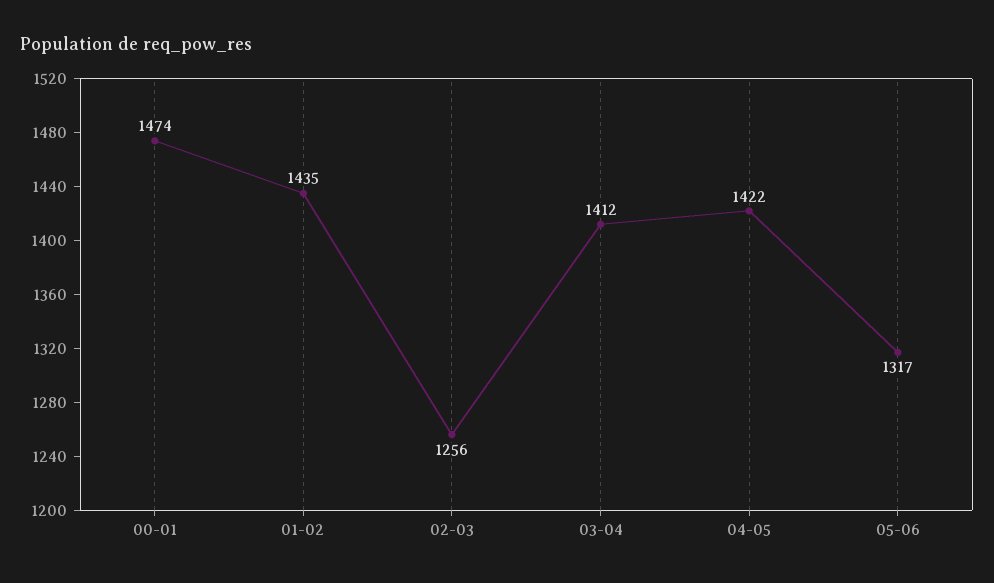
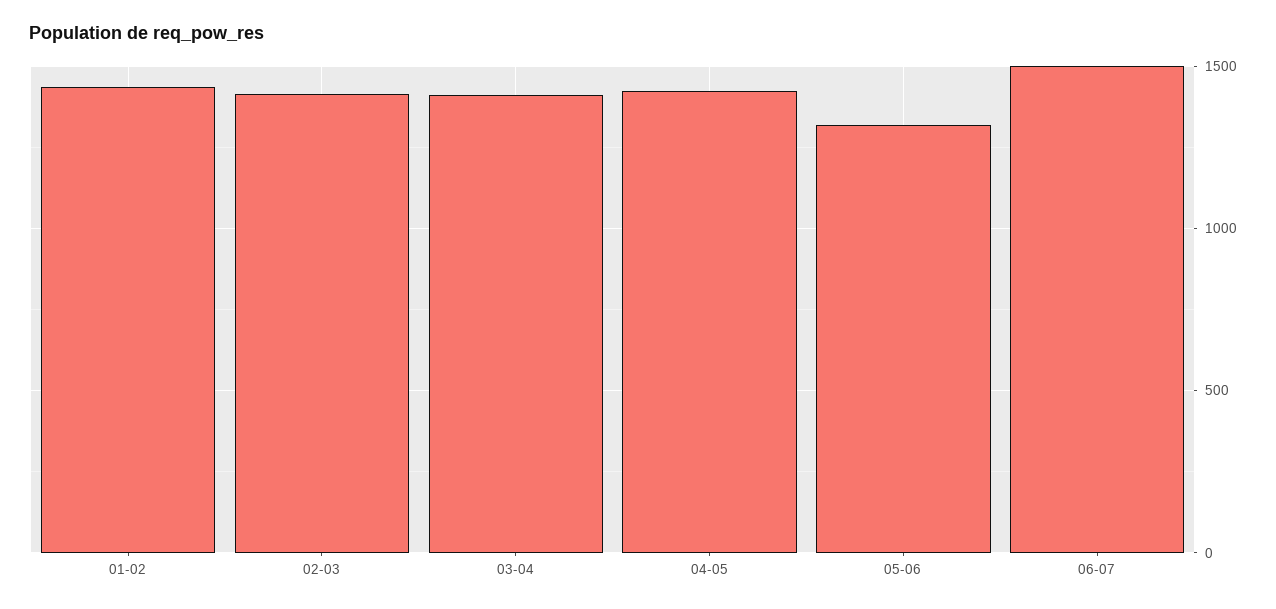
00-01: 1474 -> none
02-03: 1256 -> 1400
06-07: none -> 1500

